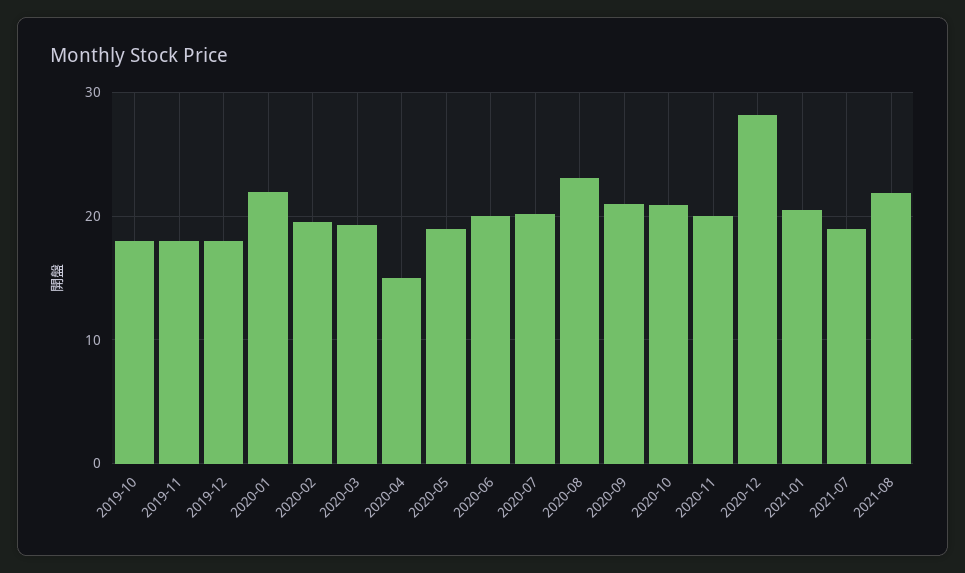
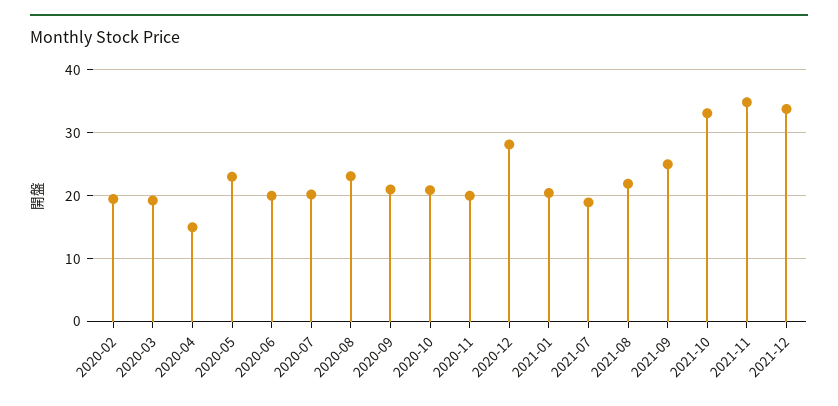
2019-10: 18 -> none
2019-11: 18 -> none
2019-12: 18 -> none
2020-01: 22 -> none
2020-05: 19 -> 23
2021-09: none -> 25
2021-10: none -> 33
2021-11: none -> 35
2021-12: none -> 34

